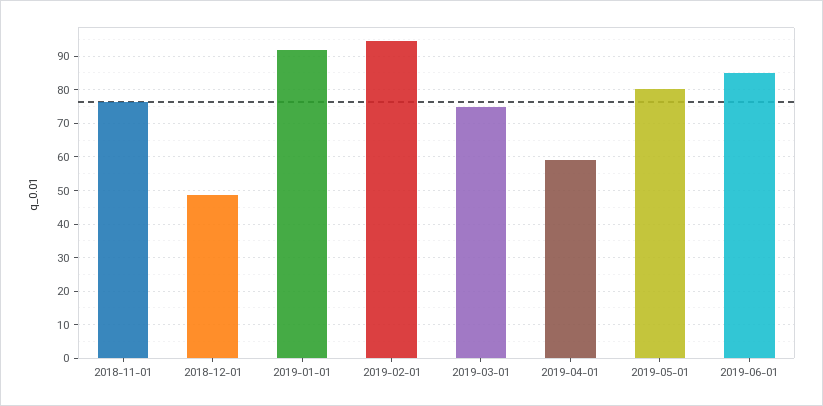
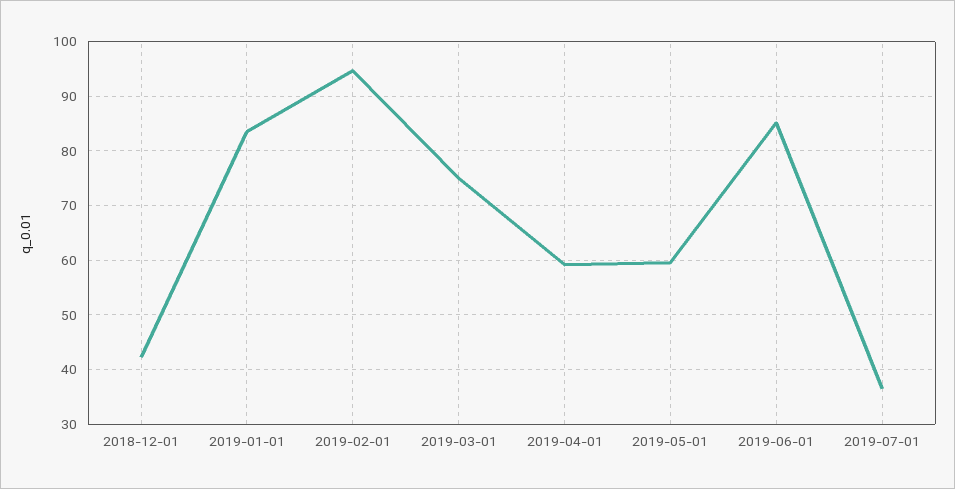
2018-11-01: 76 -> none
2018-12-01: 48 -> 42
2019-01-01: 92 -> 84
2019-05-01: 80 -> 60
2019-07-01: none -> 36

